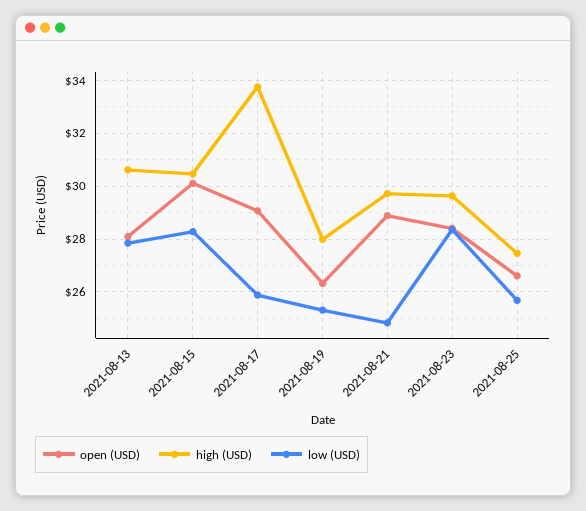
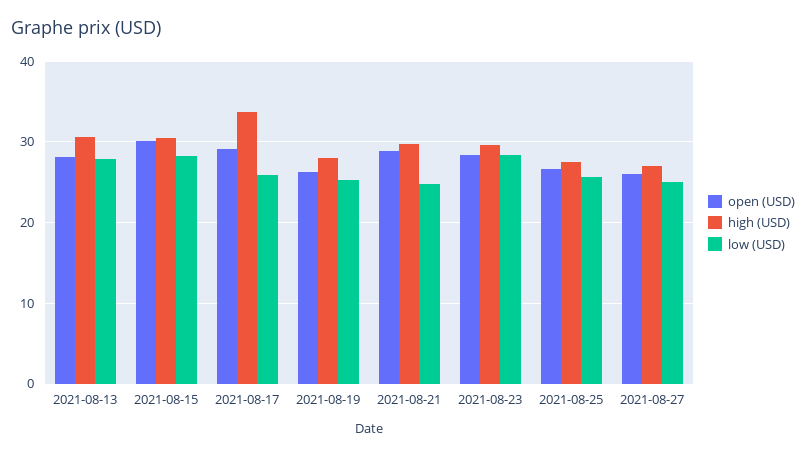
open (USD), 2021-08-27: none -> 26
high (USD), 2021-08-27: none -> 27
low (USD), 2021-08-27: none -> 25

